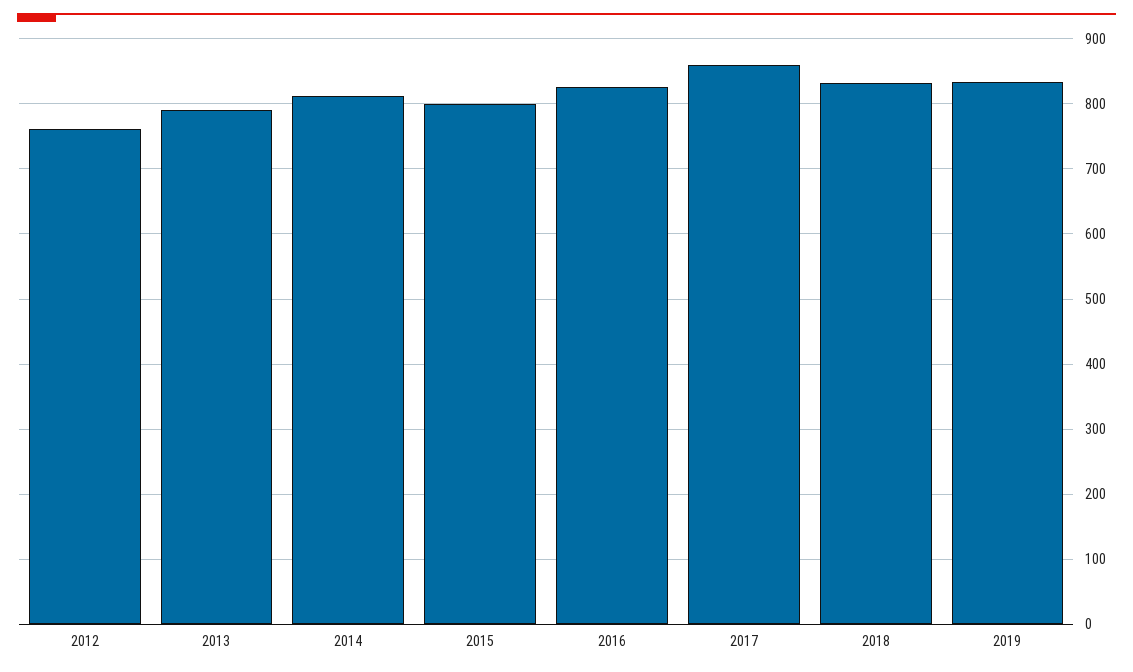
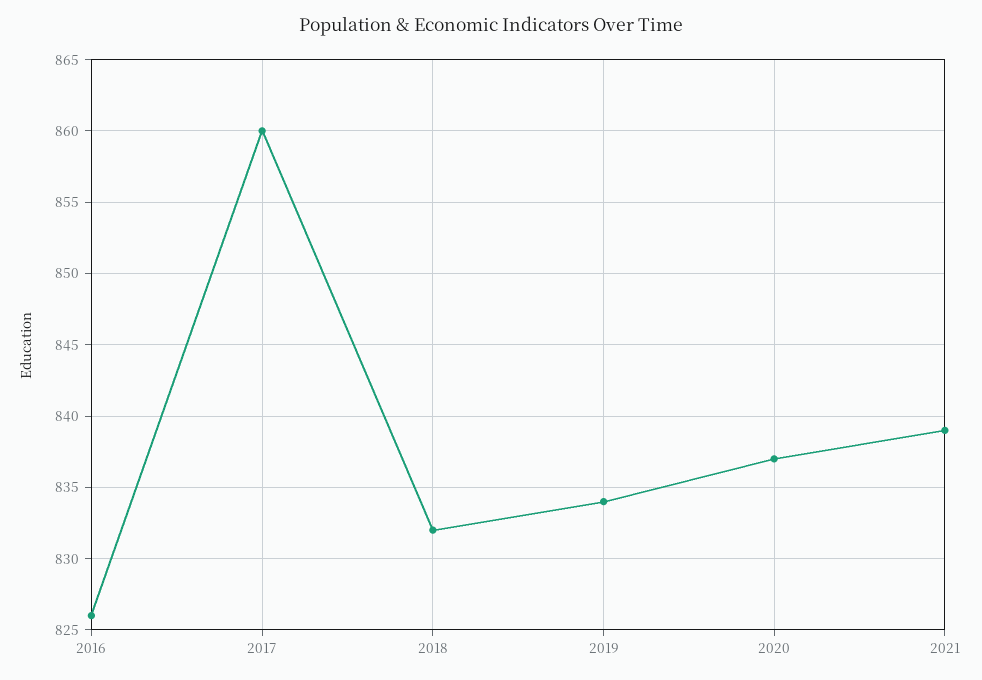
2012: 760 -> none
2013: 790 -> none
2014: 810 -> none
2015: 800 -> none
2020: none -> 837
2021: none -> 839

